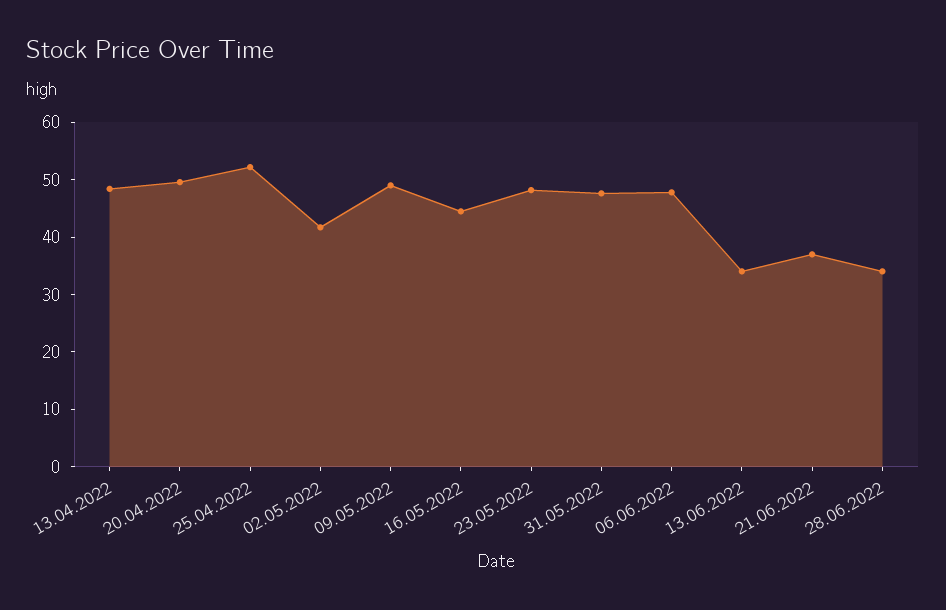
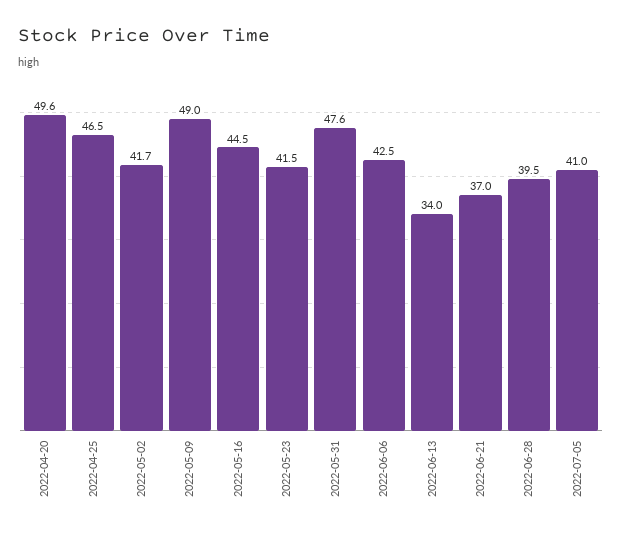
13.04.2022: 48 -> none
25.04.2022: 52 -> 46.5
23.05.2022: 48 -> 41.5
06.06.2022: 48 -> 42.5
28.06.2022: 34 -> 39.5
2022-07-05: none -> 41

